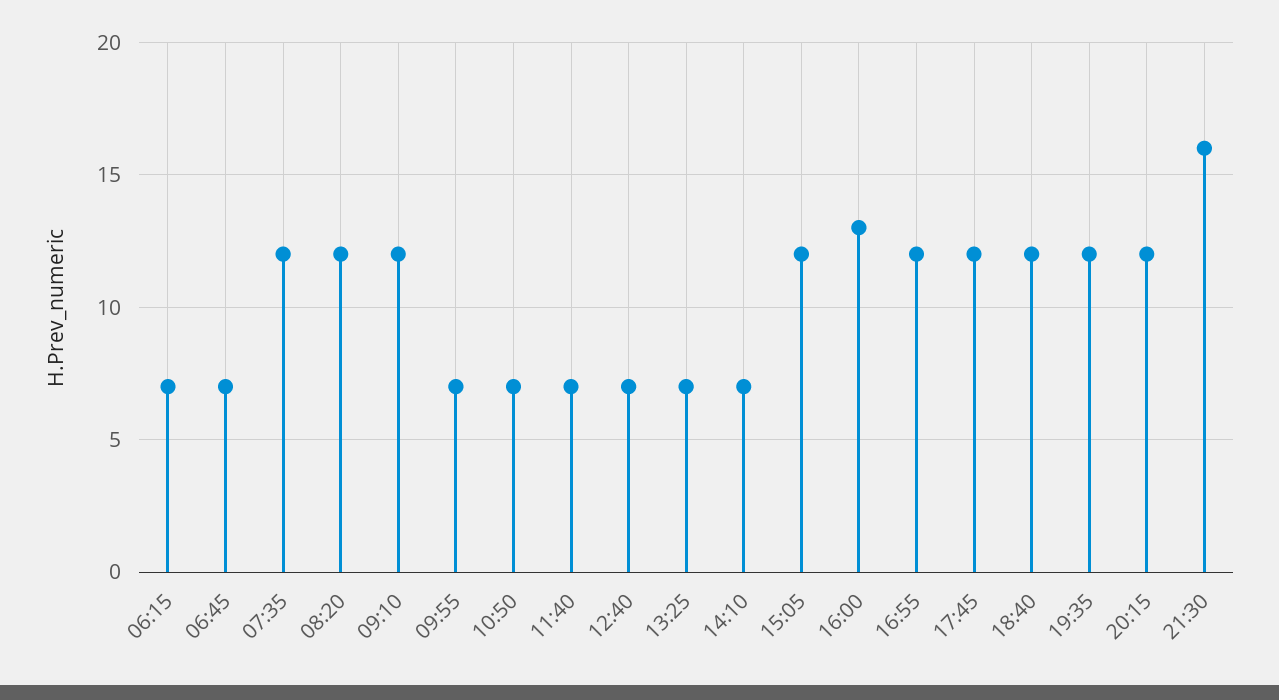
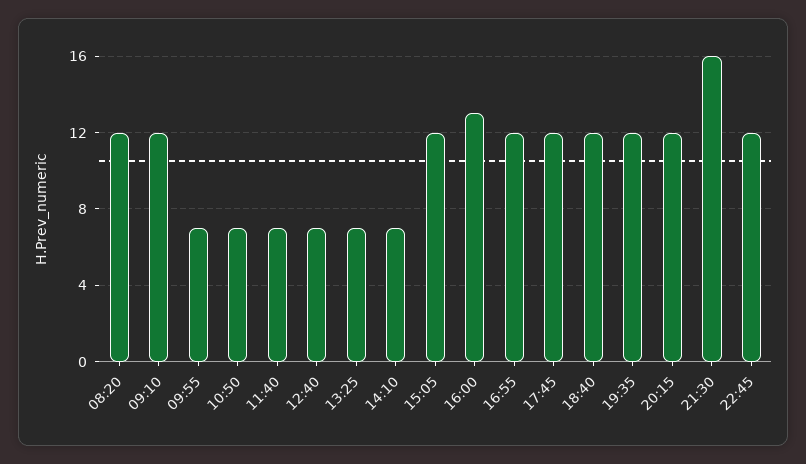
06:15: 7 -> none
06:45: 7 -> none
07:35: 12 -> none
22:45: none -> 12

